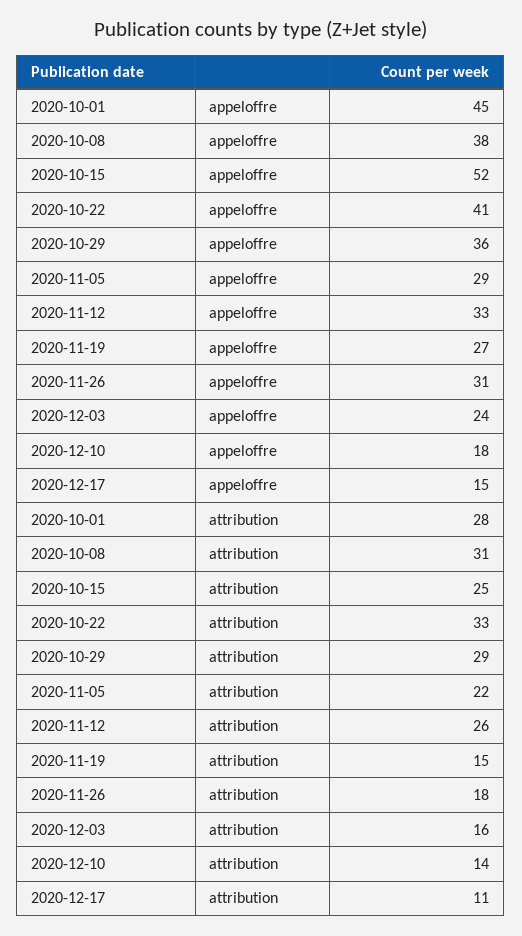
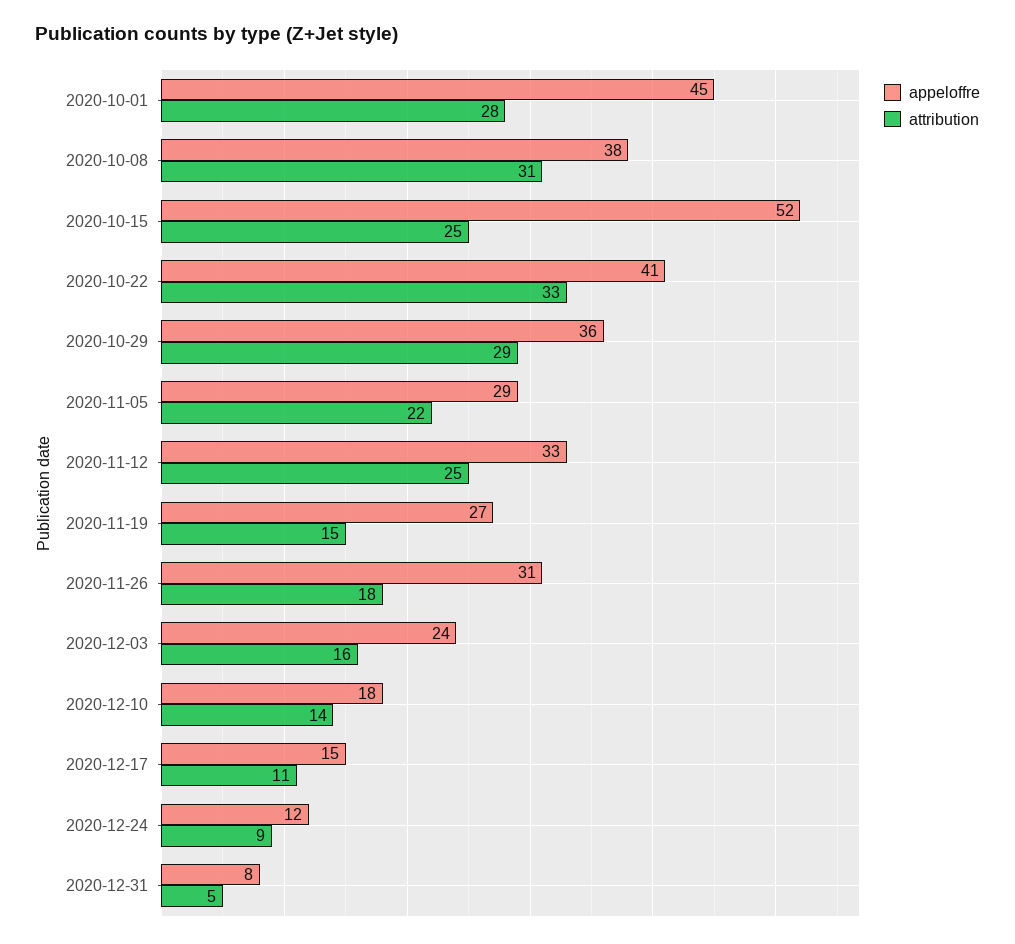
attribution, 2020-11-12: 26 -> 25
appeloffre, 2020-12-24: none -> 12
attribution, 2020-12-24: none -> 9
appeloffre, 2020-12-31: none -> 8
attribution, 2020-12-31: none -> 5

